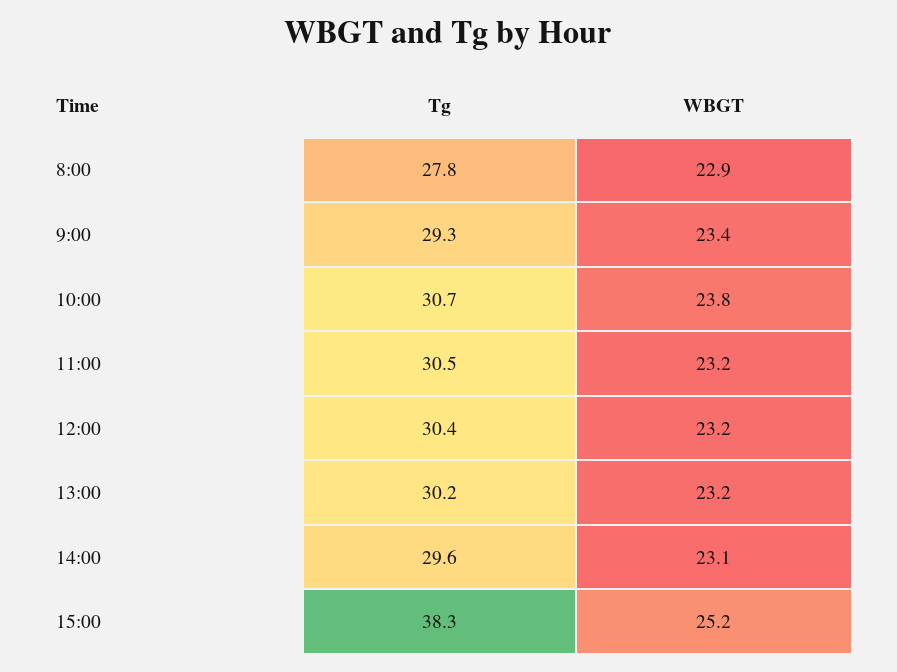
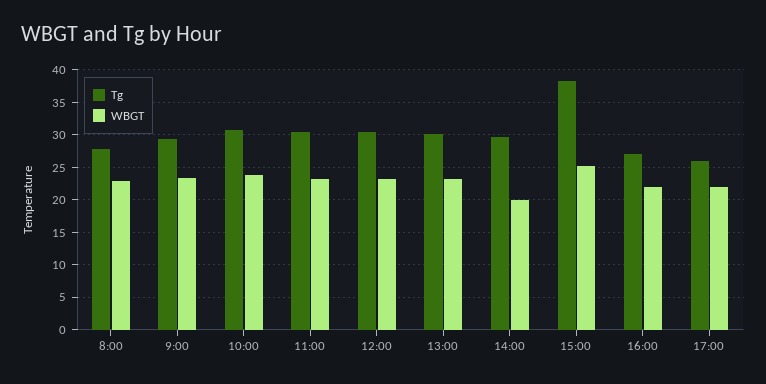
WBGT, 14:00: 23.1 -> 20
Tg, 16:00: none -> 27
WBGT, 16:00: none -> 22
Tg, 17:00: none -> 26
WBGT, 17:00: none -> 22

